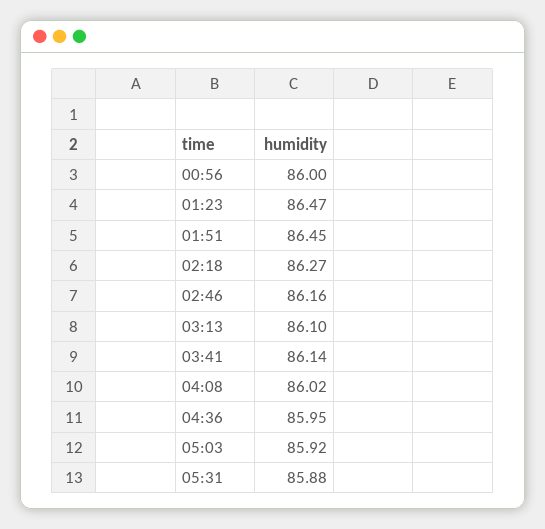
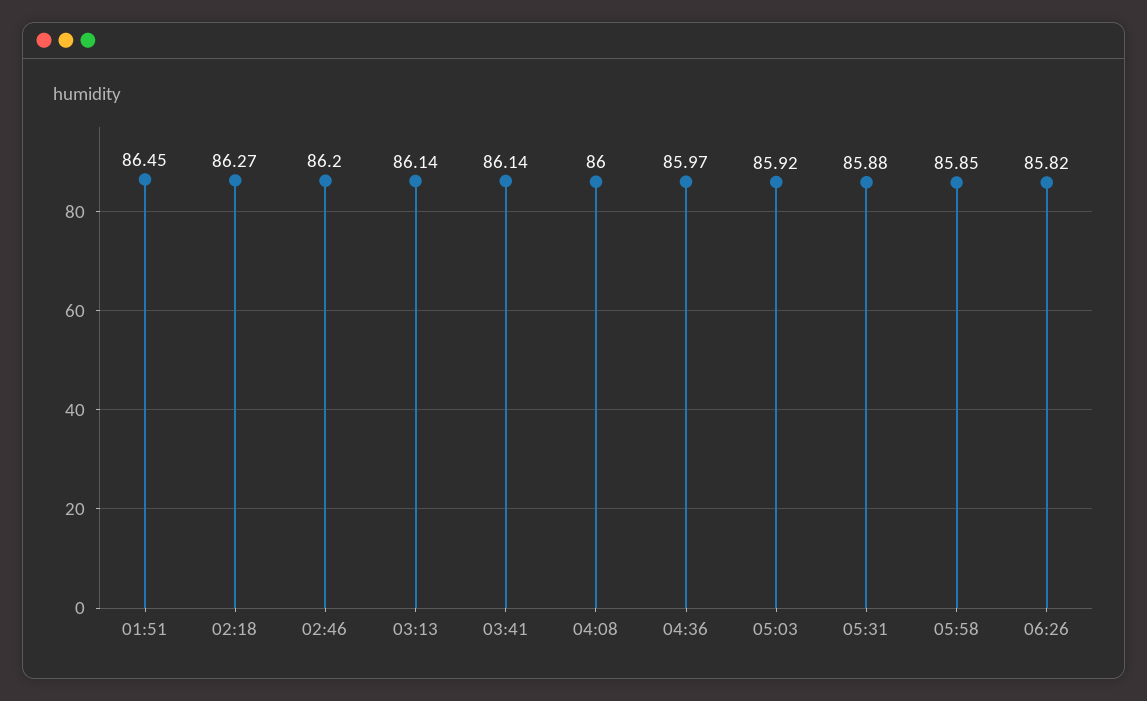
00:56: 86 -> none
01:23: 86.47 -> none
02:46: 86.16 -> 86.2
03:13: 86.1 -> 86.14
04:08: 86.02 -> 86
04:36: 85.95 -> 85.97
05:58: none -> 85.85
06:26: none -> 85.82

